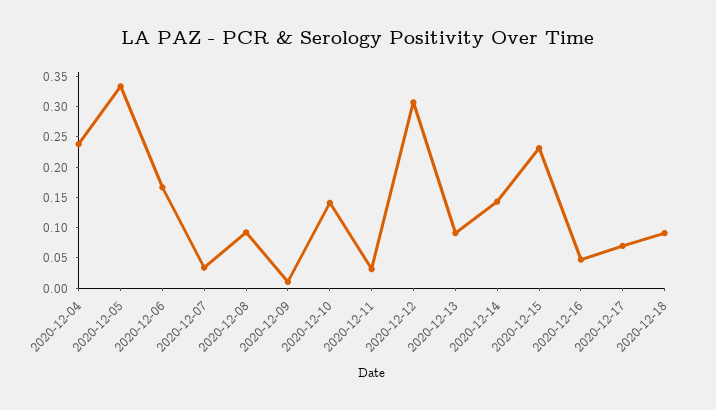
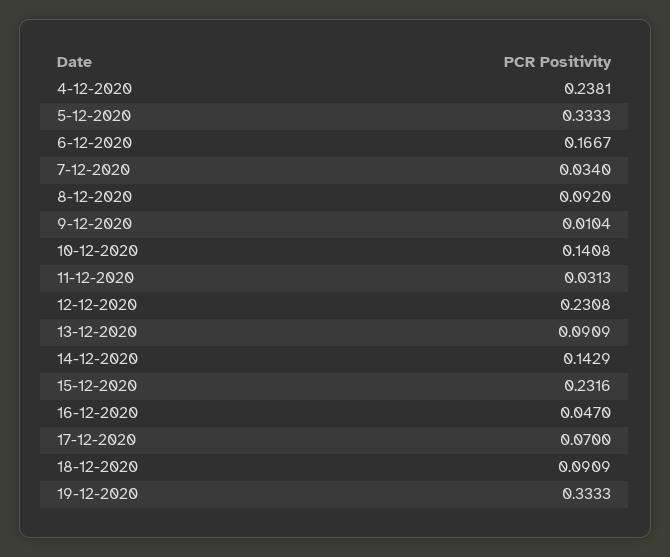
2020-12-12: 0.3 -> 0.2308
19-12-2020: none -> 0.3333

